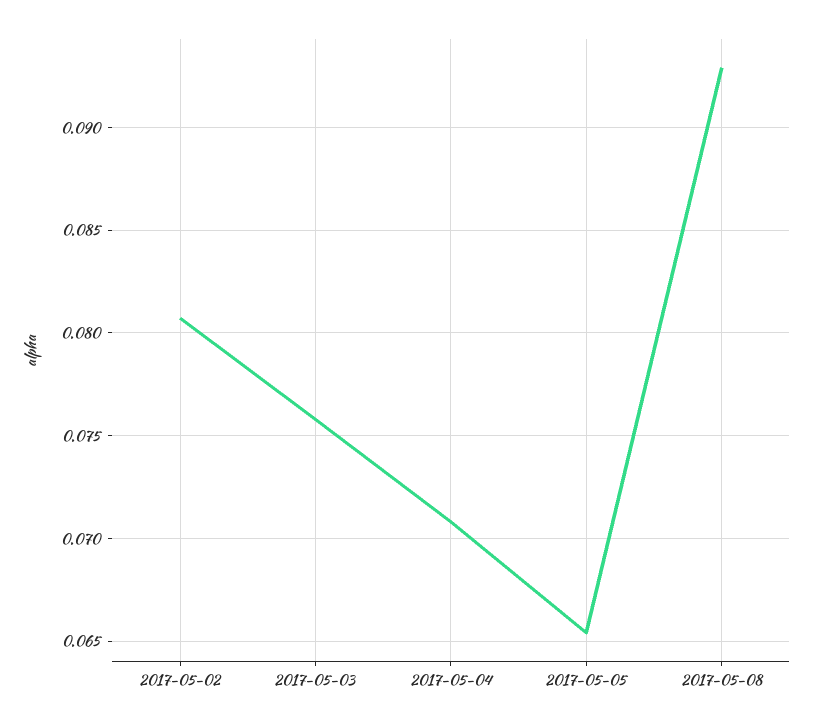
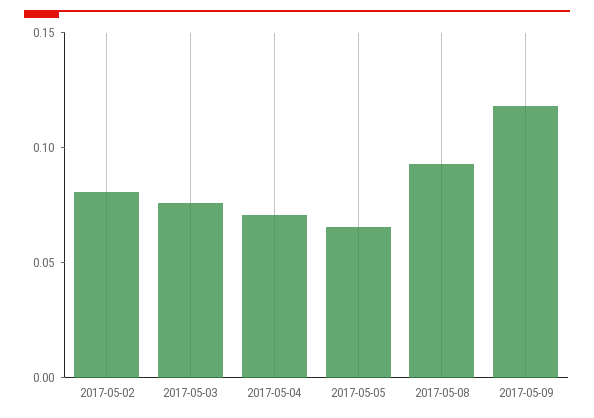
2017-05-09: none -> 0.12

